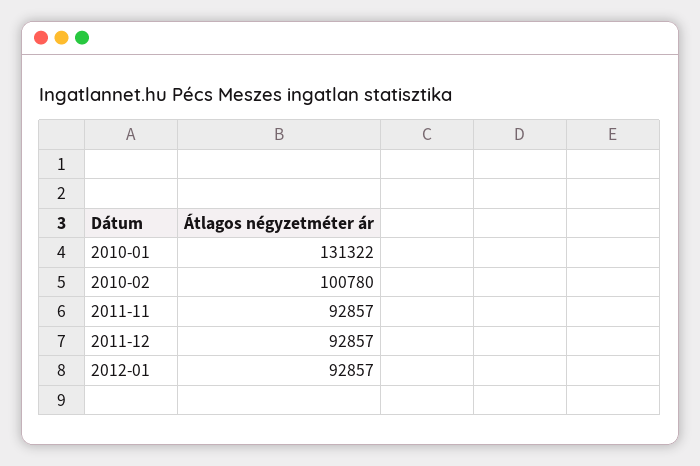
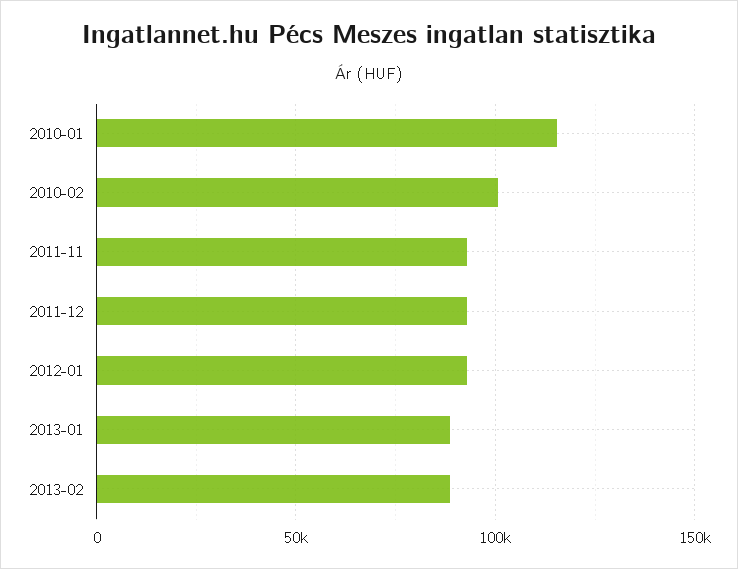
2010-01: 131322 -> 115000
2013-01: none -> 90000
2013-02: none -> 90000

